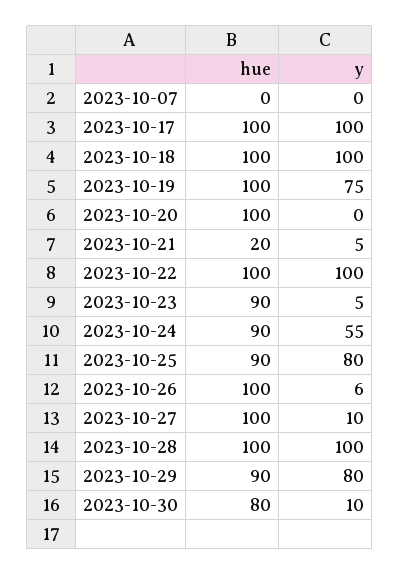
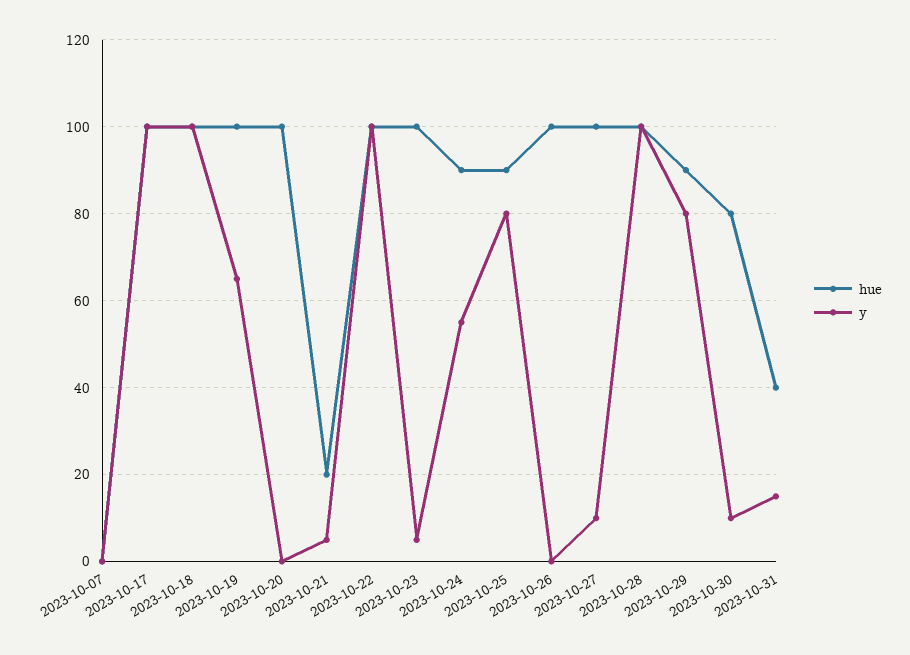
y, 2023-10-19: 75 -> 65
hue, 2023-10-23: 90 -> 100
y, 2023-10-26: 6 -> 0
hue, 2023-10-31: none -> 40
y, 2023-10-31: none -> 15

